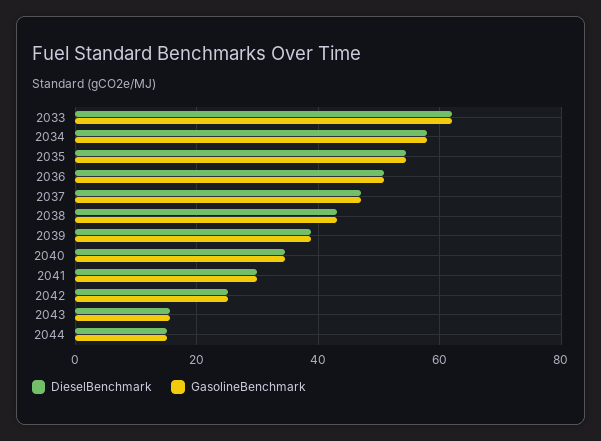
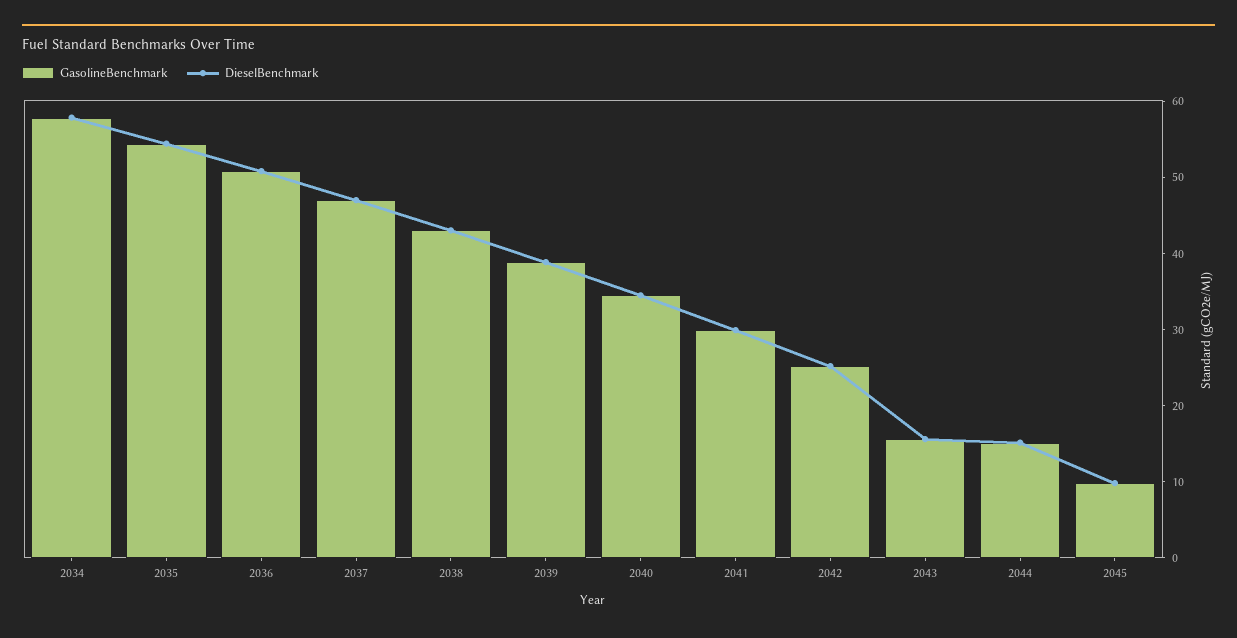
DieselBenchmark, 2033: 62 -> none
GasolineBenchmark, 2033: 62 -> none
GasolineBenchmark, 2045: none -> 10
DieselBenchmark, 2045: none -> 10

